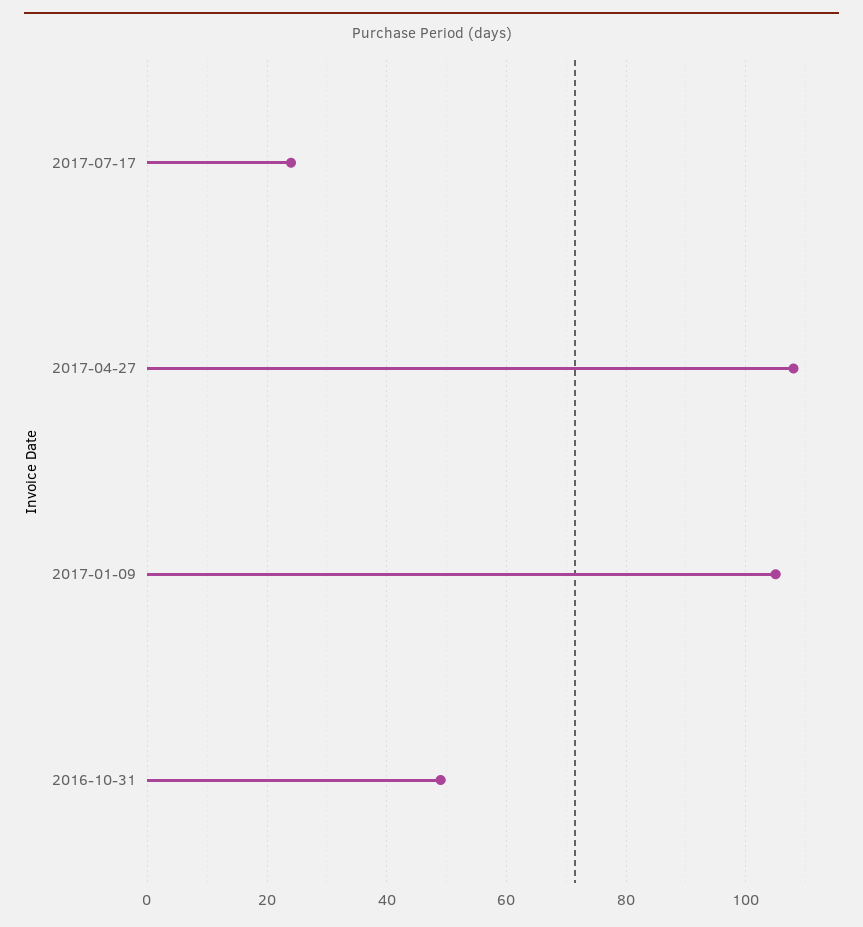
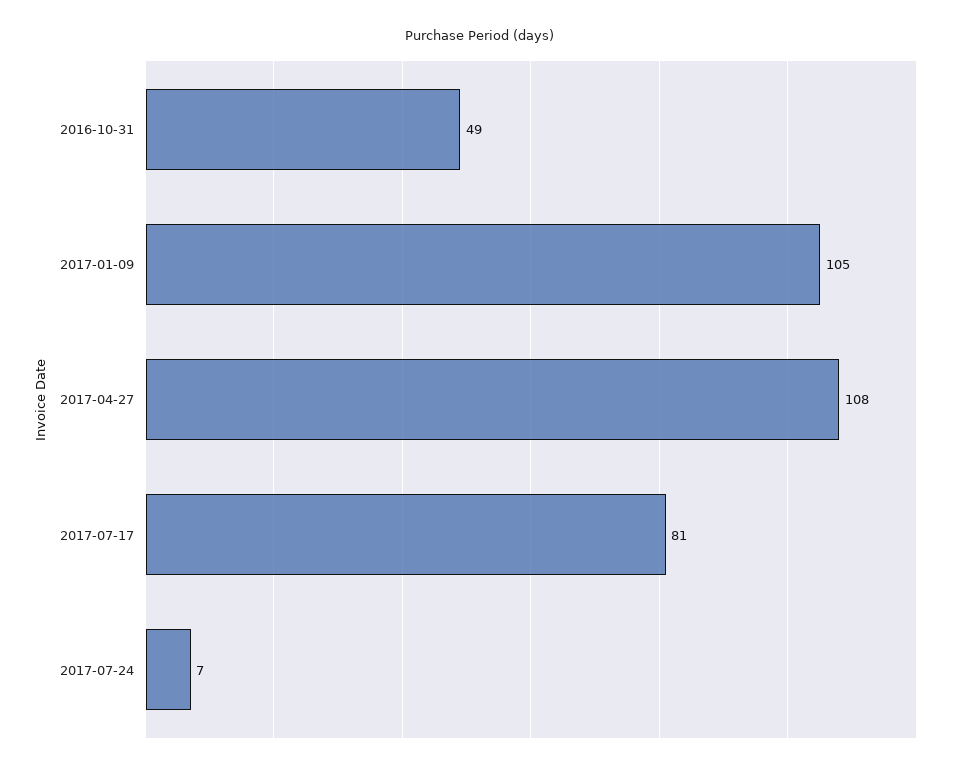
2017-07-17: 25 -> 81
2017-07-24: none -> 7

